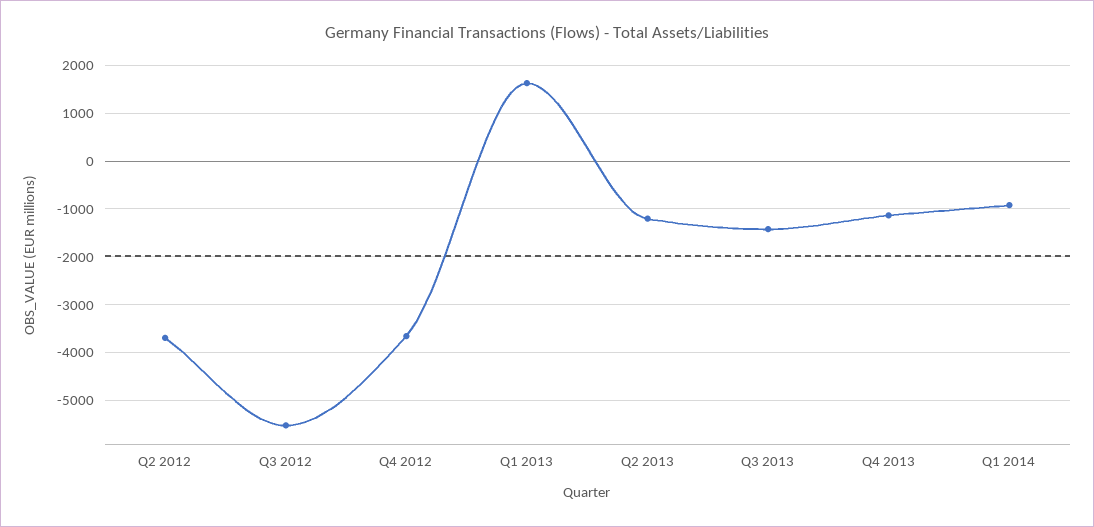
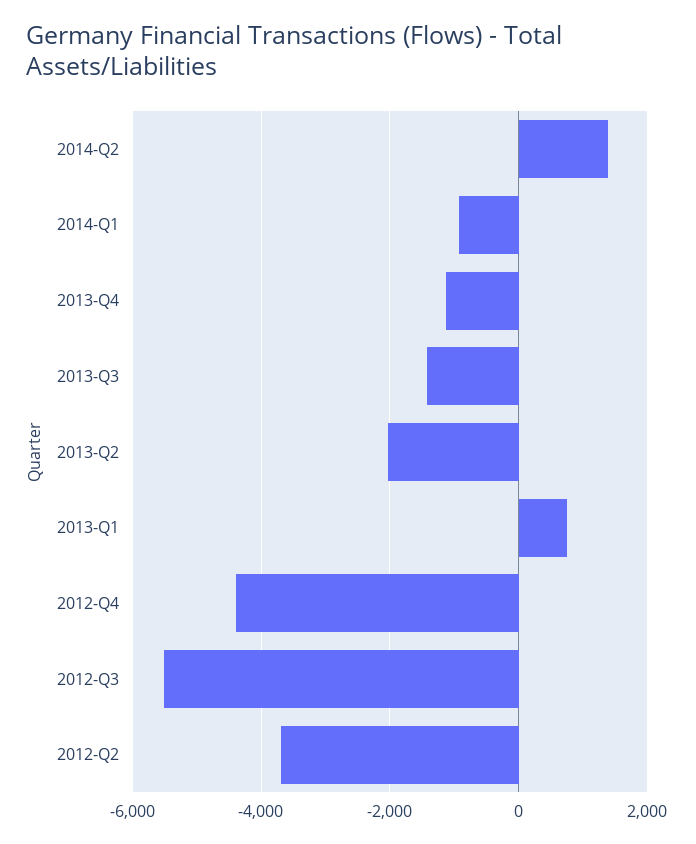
Q4 2012: -3600 -> -4400
Q1 2013: 1600 -> 800
Q2 2013: -1200 -> -2000
2014-Q2: none -> 1400

